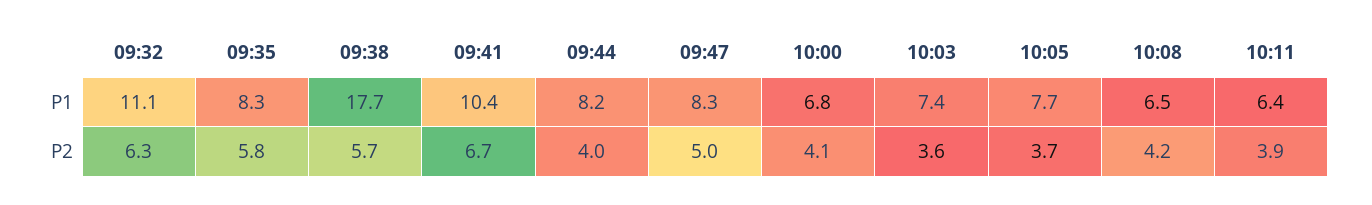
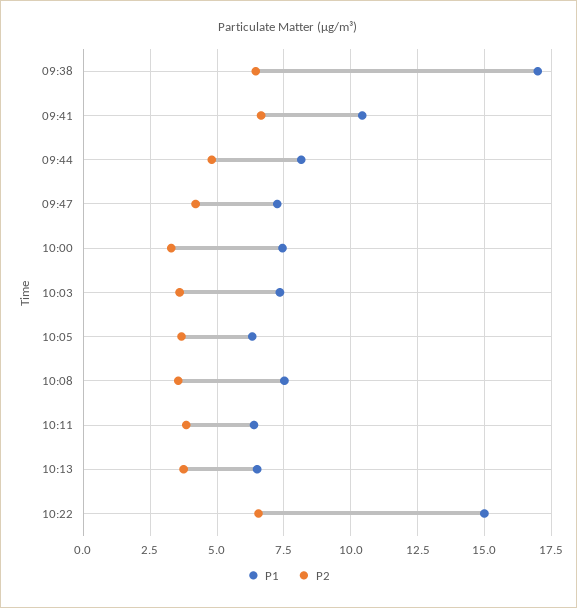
P1, 09:32: 11.1 -> none
P1, 09:35: 8.3 -> none
P1, 09:38: 17.7 -> 17
P1, 09:47: 8.3 -> 7.25
P1, 10:00: 6.8 -> 7.5
P1, 10:05: 7.7 -> 6.25
P1, 10:08: 6.5 -> 7.5
P2, 09:32: 6.3 -> none
P2, 09:35: 5.8 -> none
P2, 09:38: 5.7 -> 6.5
P2, 09:44: 4 -> 4.75
P2, 09:47: 5 -> 4.25
P2, 10:00: 4.1 -> 3.25
P2, 10:08: 4.2 -> 3.5
P1, 10:13: none -> 6.5
P2, 10:13: none -> 3.75
P1, 10:22: none -> 15
P2, 10:22: none -> 6.5

